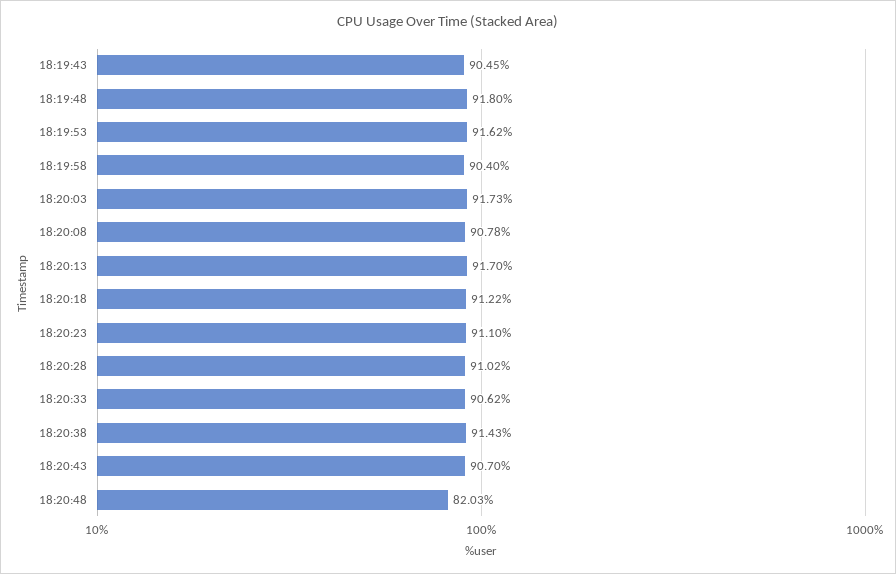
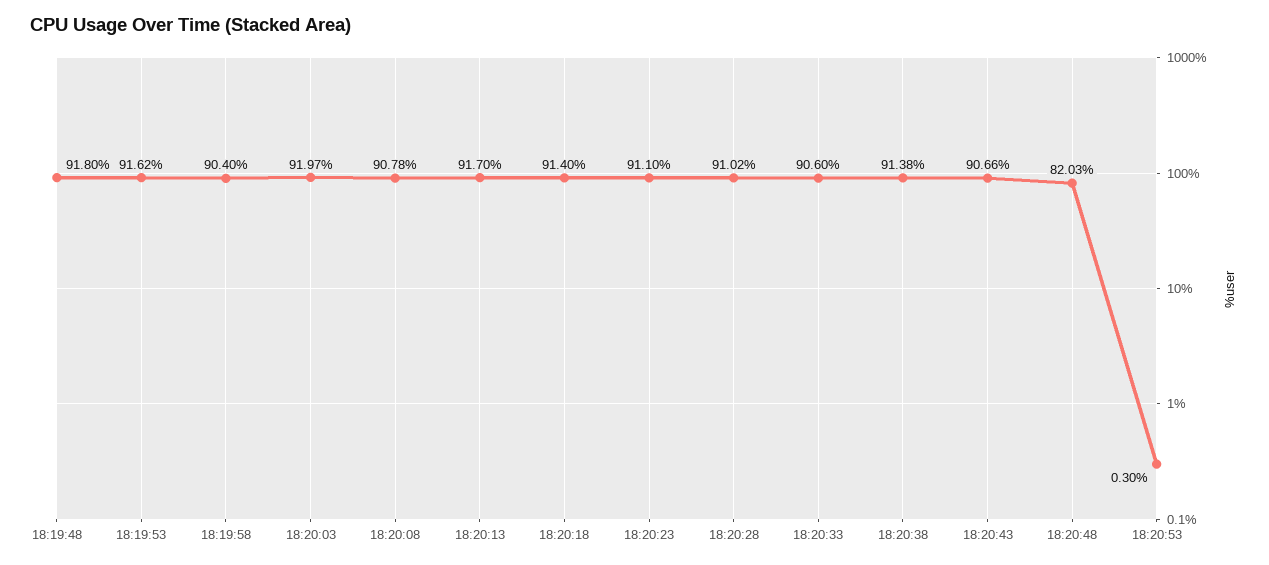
18:19:43: 90.45 -> none
18:20:03: 91.73 -> 91.97
18:20:18: 91.22 -> 91.4
18:20:33: 90.62 -> 90.6
18:20:38: 91.43 -> 91.38
18:20:43: 90.7 -> 90.66
18:20:53: none -> 0.3

